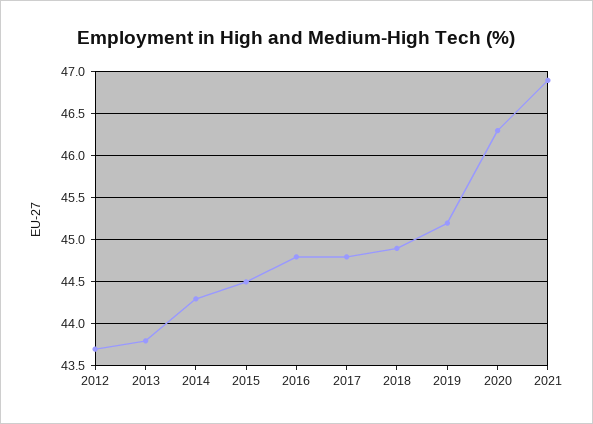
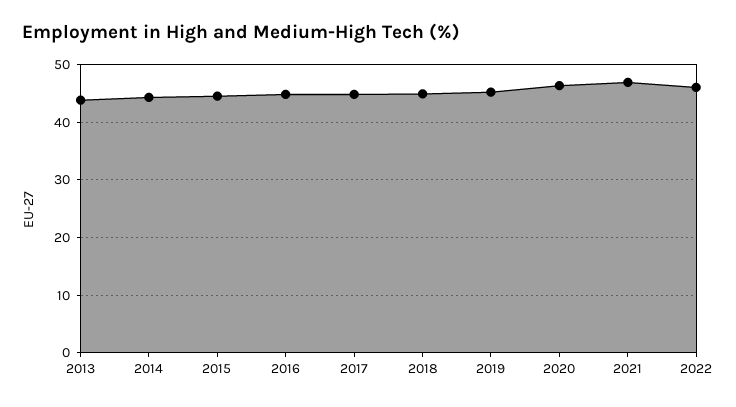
2012: 43.7 -> none
2022: none -> 46

